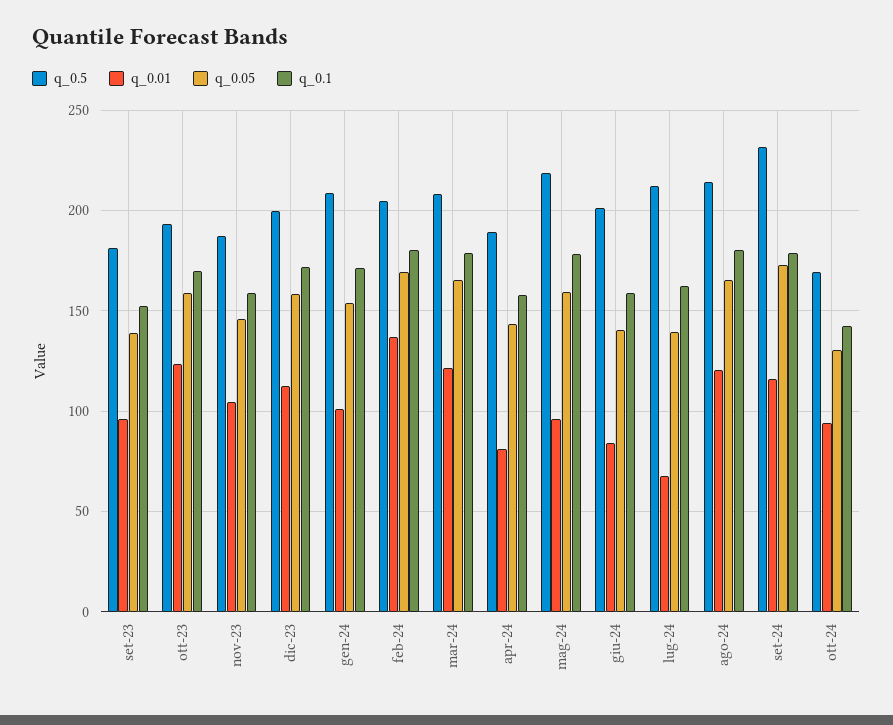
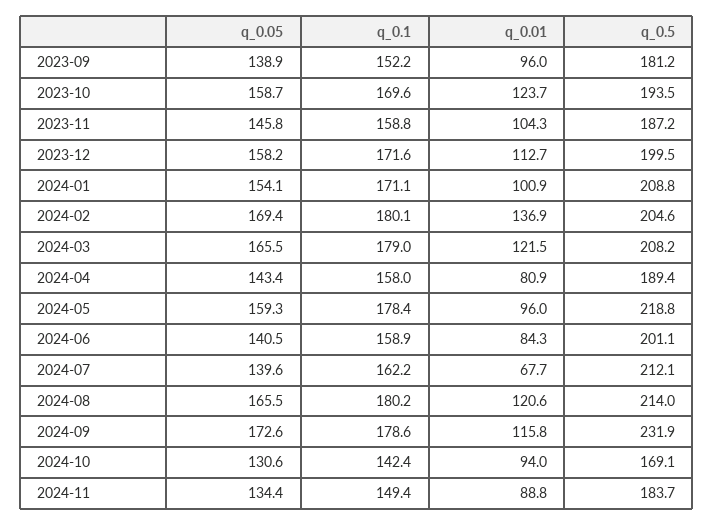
q_0.05, 2024-11: none -> 134.4
q_0.1, 2024-11: none -> 149.4
q_0.01, 2024-11: none -> 88.8
q_0.5, 2024-11: none -> 183.7

